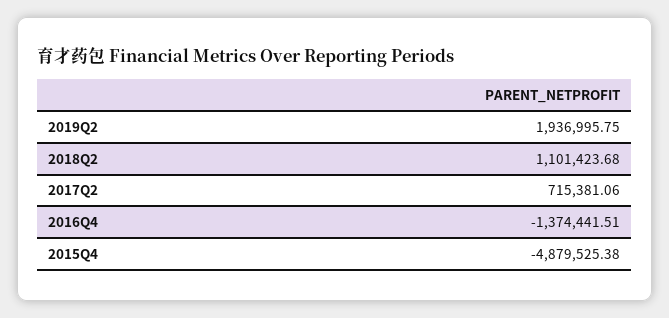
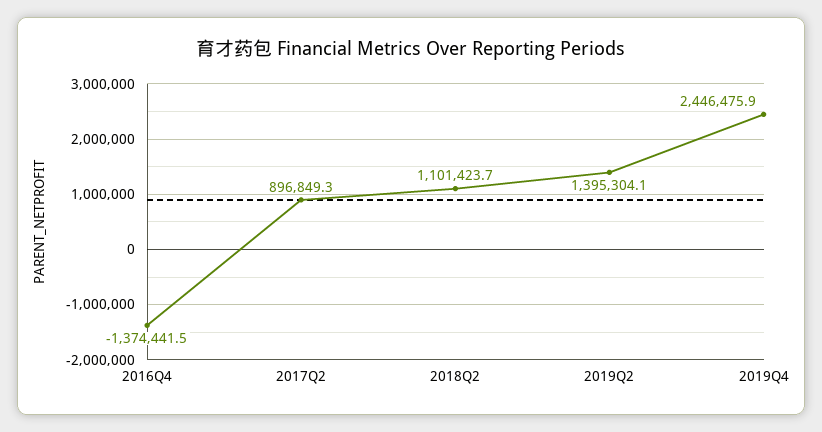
2019Q2: 1936995.75 -> 1395304.1
2017Q2: 715381.06 -> 896849.3
2015Q4: -4879525.38 -> none
2019Q4: none -> 2446475.9

